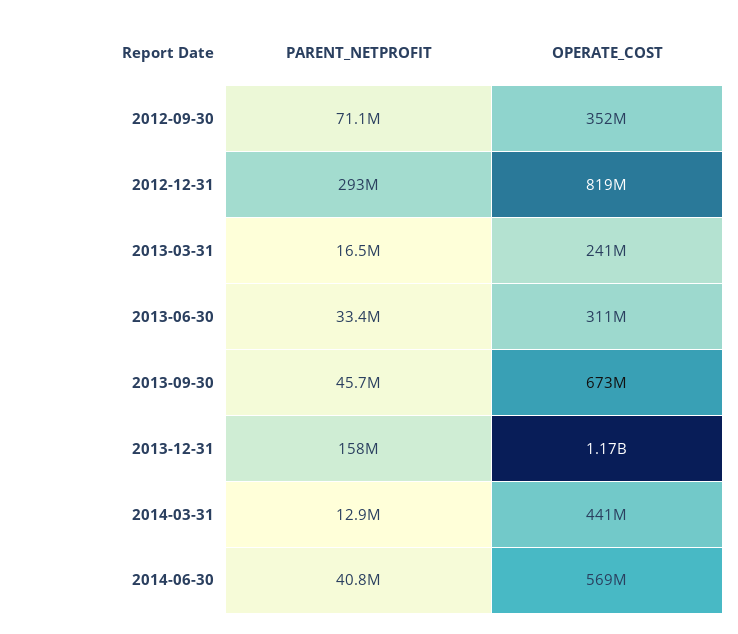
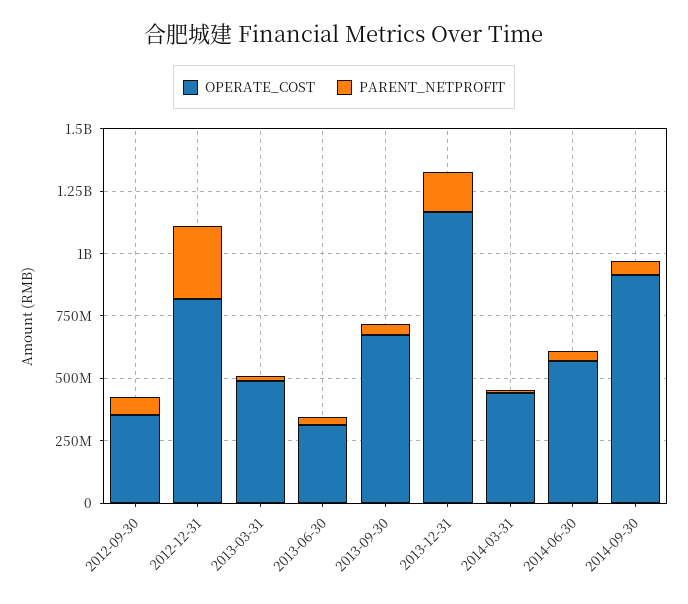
OPERATE_COST, 2013-03-31: 241000000 -> 500000000
OPERATE_COST, 2014-09-30: none -> 900000000
PARENT_NETPROFIT, 2014-09-30: none -> 50000000

